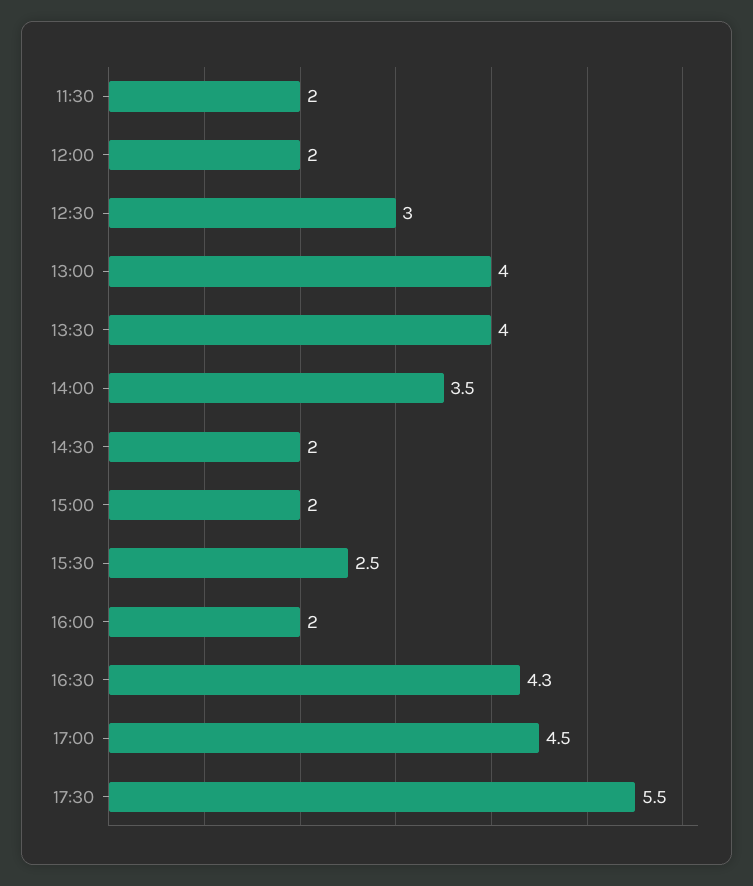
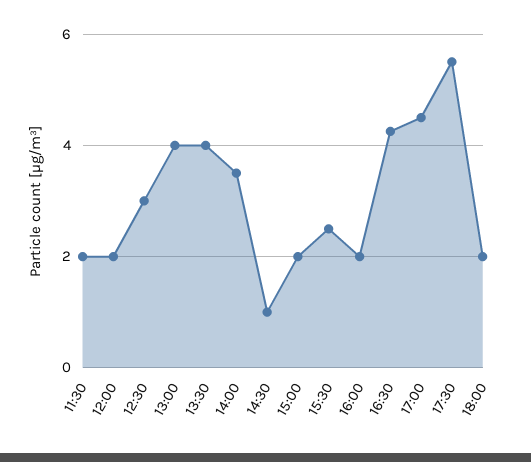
14:30: 2 -> 1
18:00: none -> 2

